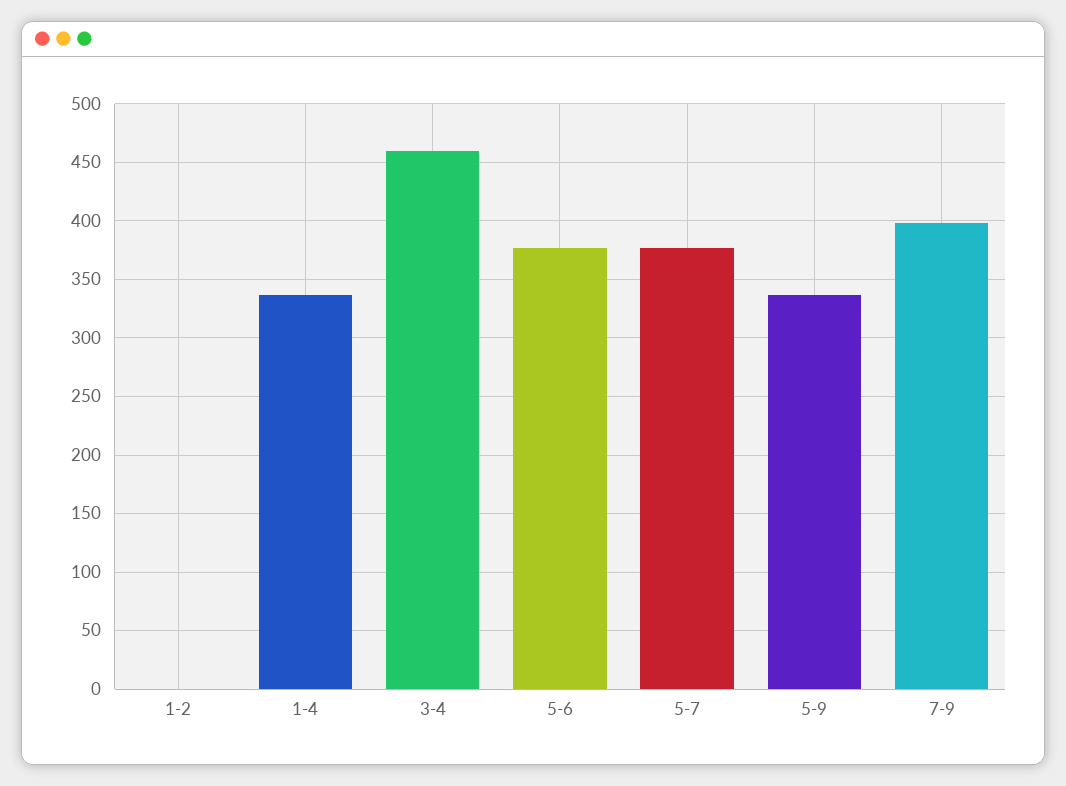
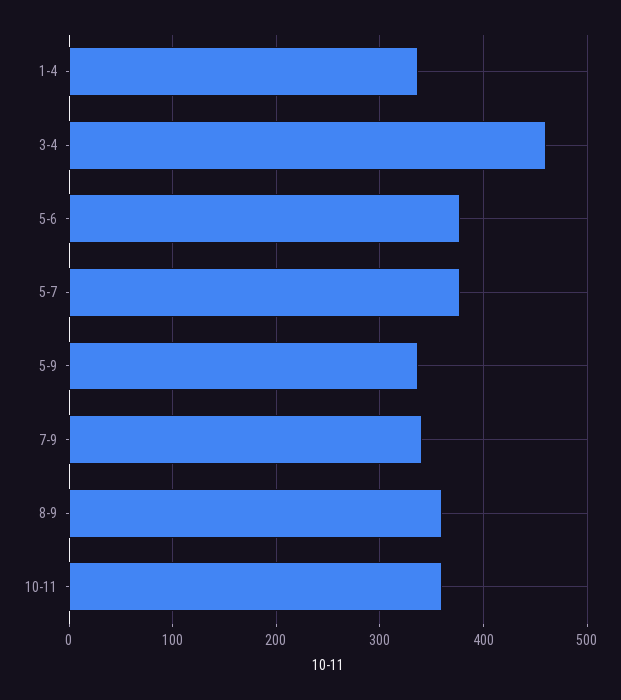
1-2: 0 -> none
7-9: 400 -> 340
8-9: none -> 360
10-11: none -> 360

